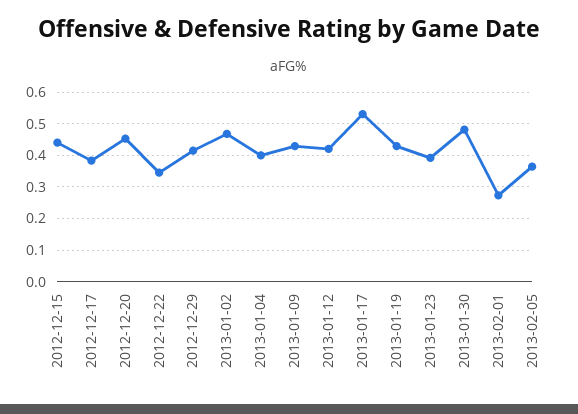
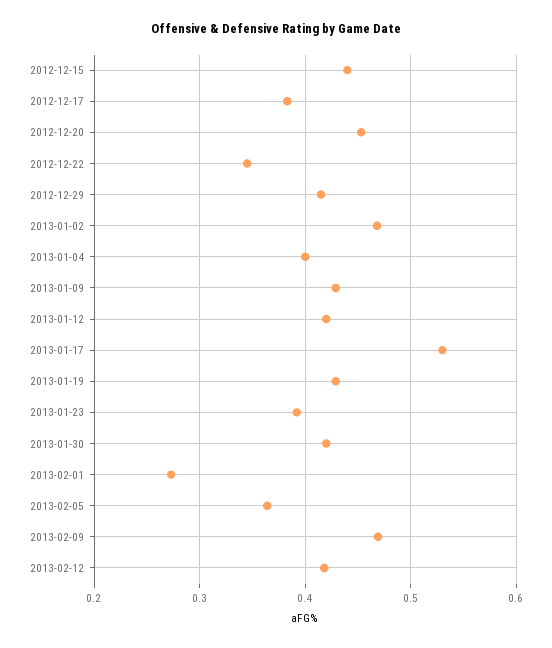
2013-01-30: 0.48 -> 0.42
2013-02-09: none -> 0.47
2013-02-12: none -> 0.42

